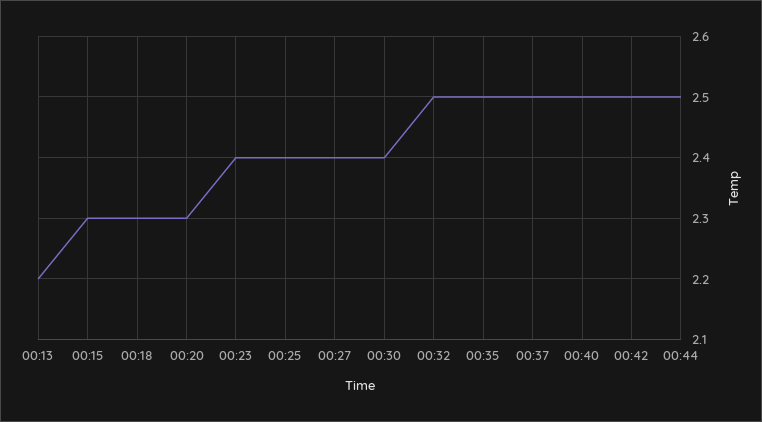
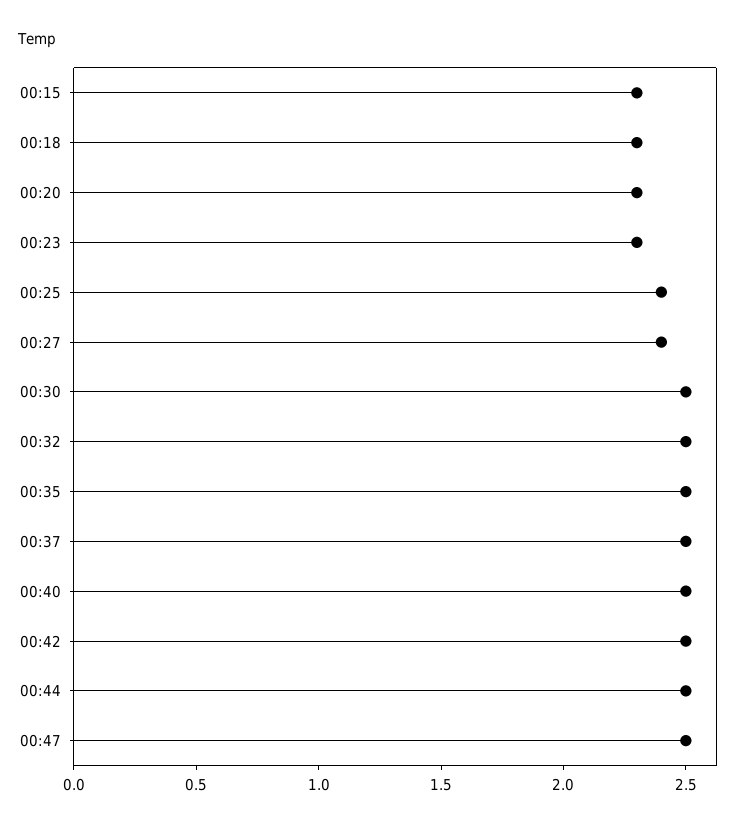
00:13: 2.2 -> none
00:23: 2.4 -> 2.3
00:30: 2.4 -> 2.5
00:47: none -> 2.5

